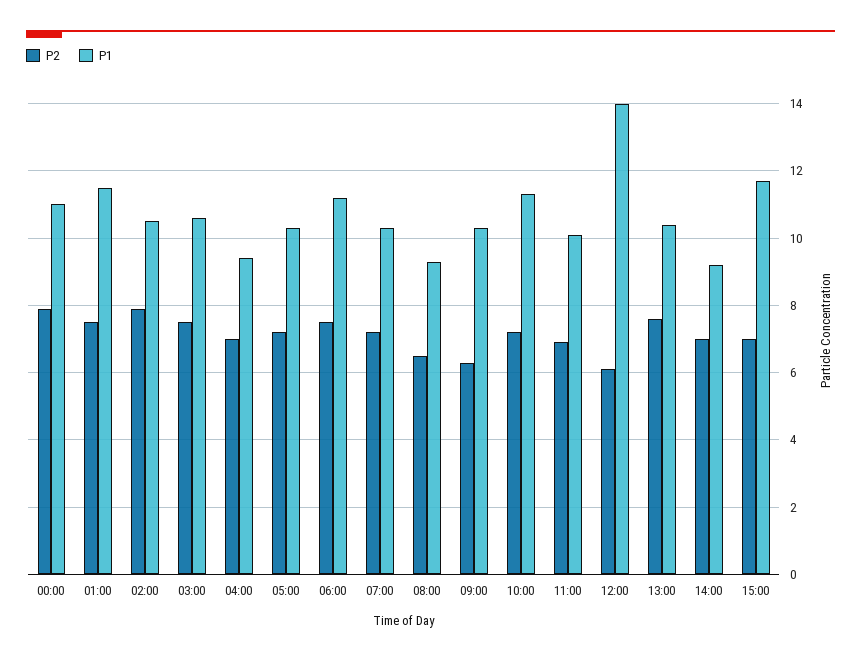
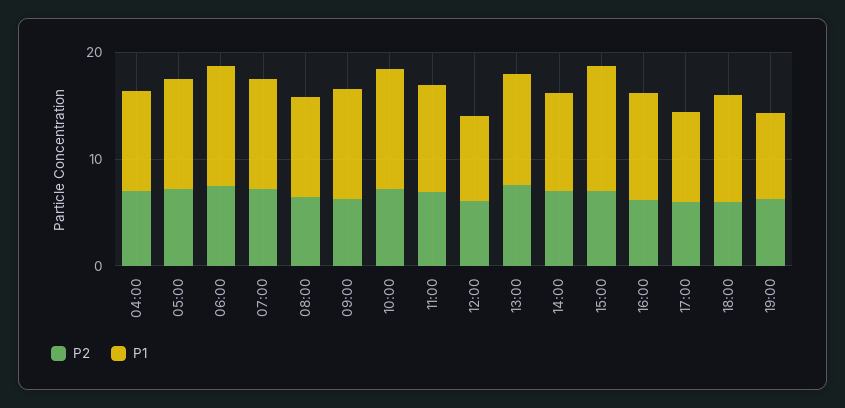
P2, 00:00: 8 -> none
P1, 00:00: 11 -> none
P2, 01:00: 7.5 -> none
P1, 01:00: 11.5 -> none
P2, 02:00: 8 -> none
P1, 02:00: 10.5 -> none
P2, 03:00: 7.5 -> none
P1, 03:00: 10.5 -> none
P1, 12:00: 14 -> 8
P2, 16:00: none -> 6
P1, 16:00: none -> 10
P2, 17:00: none -> 6
P1, 17:00: none -> 8
P2, 18:00: none -> 6
P1, 18:00: none -> 10
P2, 19:00: none -> 6
P1, 19:00: none -> 8

